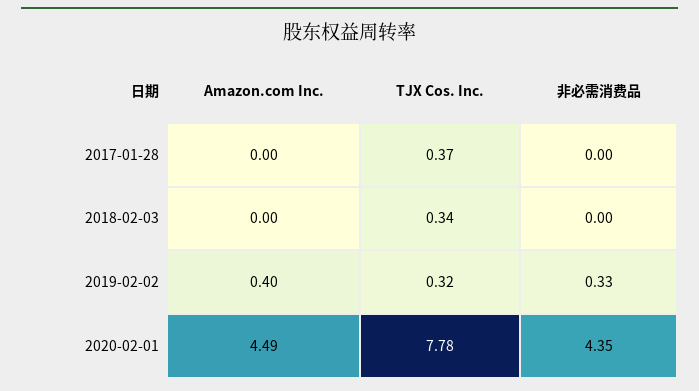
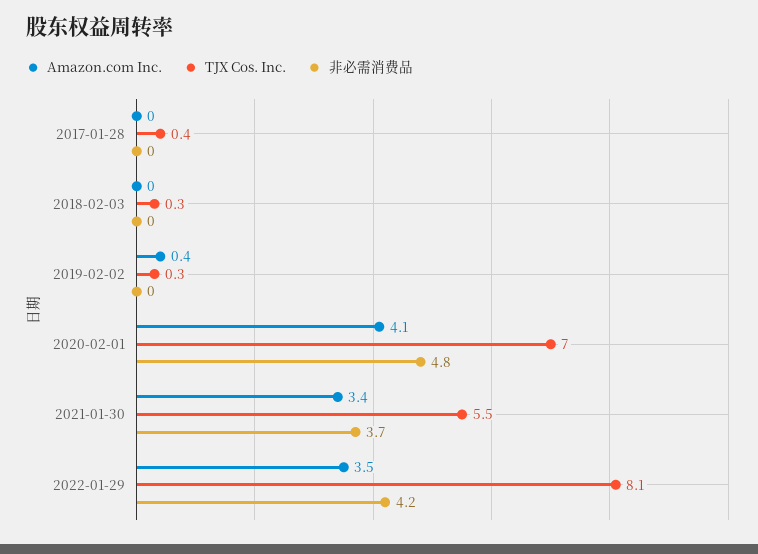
非必需消费品, 2019-02-02: 0.33 -> 0
Amazon.com Inc., 2020-02-01: 4.49 -> 4.1
TJX Cos. Inc., 2020-02-01: 7.78 -> 7
非必需消费品, 2020-02-01: 4.35 -> 4.8
Amazon.com Inc., 2021-01-30: none -> 3.4
TJX Cos. Inc., 2021-01-30: none -> 5.5
非必需消费品, 2021-01-30: none -> 3.7
Amazon.com Inc., 2022-01-29: none -> 3.5
TJX Cos. Inc., 2022-01-29: none -> 8.1
非必需消费品, 2022-01-29: none -> 4.2

